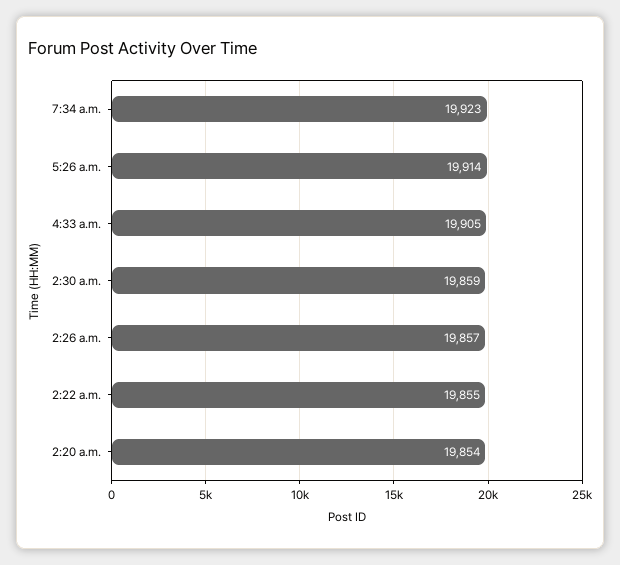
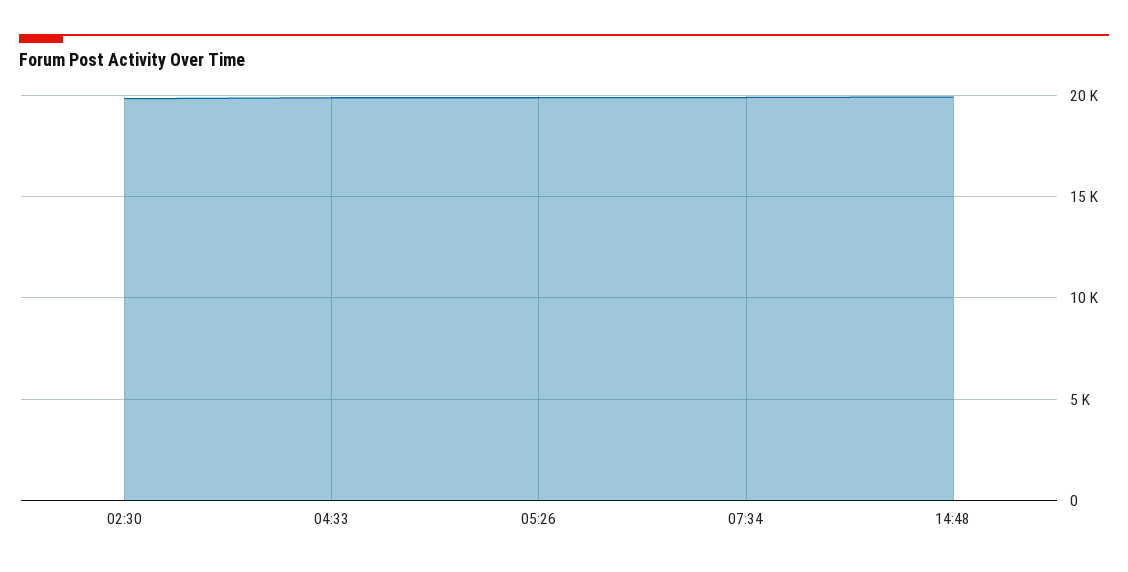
2:26 a.m.: 19857 -> none
2:22 a.m.: 19855 -> none
2:20 a.m.: 19854 -> none
14:48: none -> 20000

